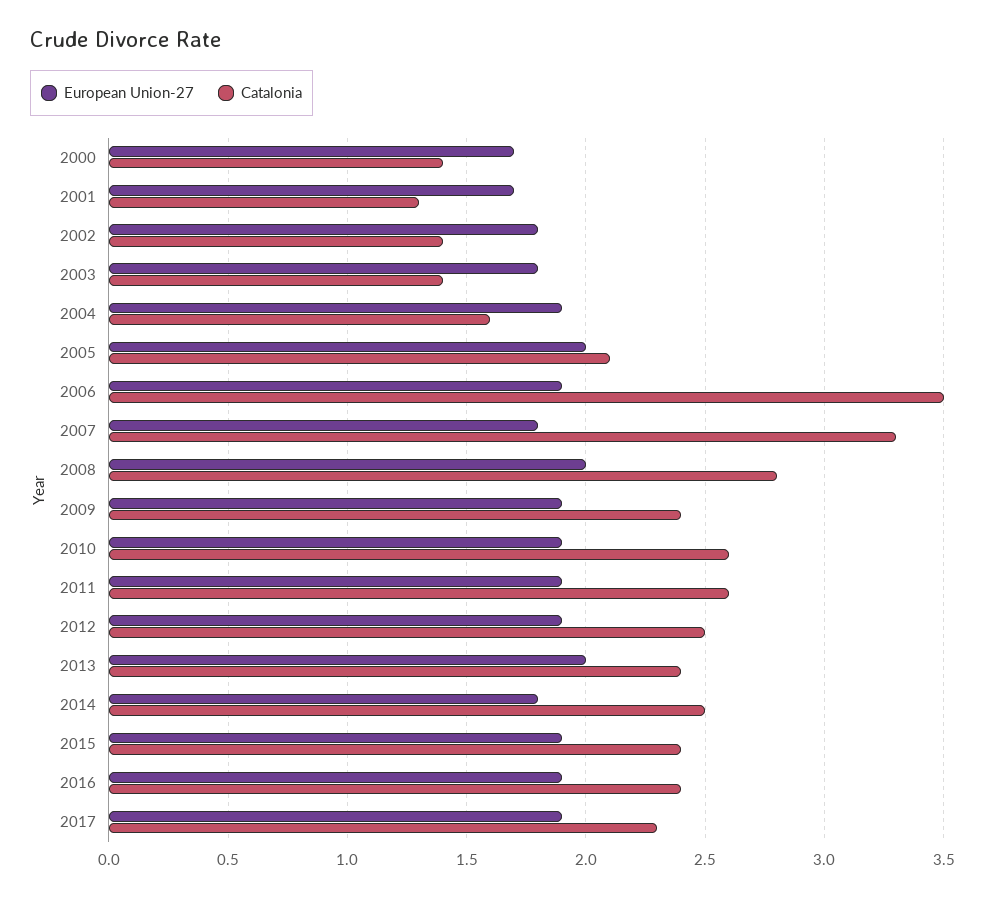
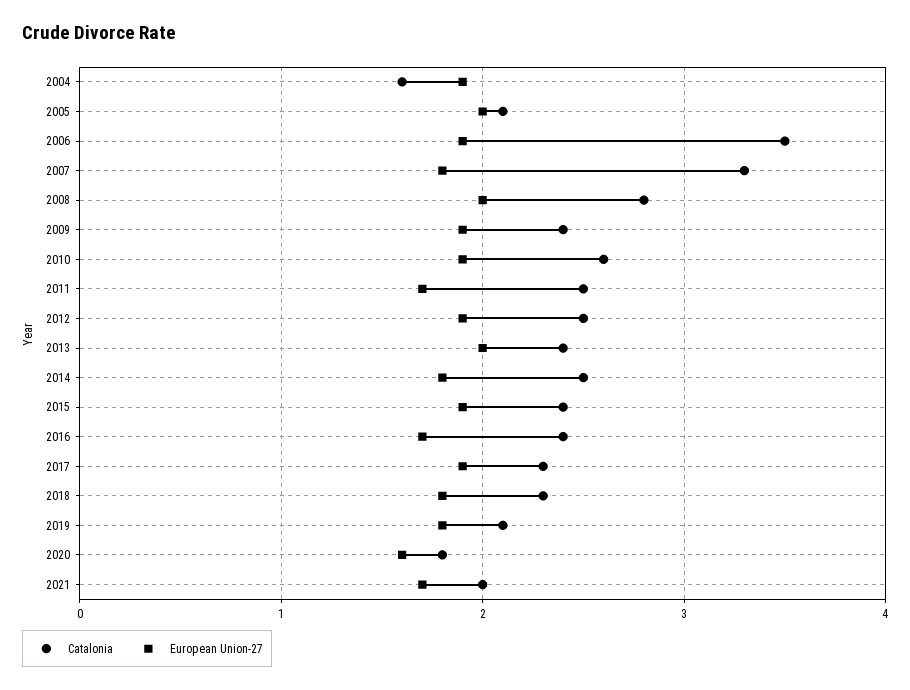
European Union-27, 2000: 1.7 -> none
Catalonia, 2000: 1.4 -> none
European Union-27, 2001: 1.7 -> none
Catalonia, 2001: 1.3 -> none
European Union-27, 2002: 1.8 -> none
Catalonia, 2002: 1.4 -> none
European Union-27, 2003: 1.8 -> none
Catalonia, 2003: 1.4 -> none
European Union-27, 2011: 1.9 -> 1.7
Catalonia, 2011: 2.6 -> 2.5
European Union-27, 2016: 1.9 -> 1.7
Catalonia, 2018: none -> 2.3
European Union-27, 2018: none -> 1.8
Catalonia, 2019: none -> 2.1
European Union-27, 2019: none -> 1.8
Catalonia, 2020: none -> 1.8
European Union-27, 2020: none -> 1.6
Catalonia, 2021: none -> 2
European Union-27, 2021: none -> 1.7

